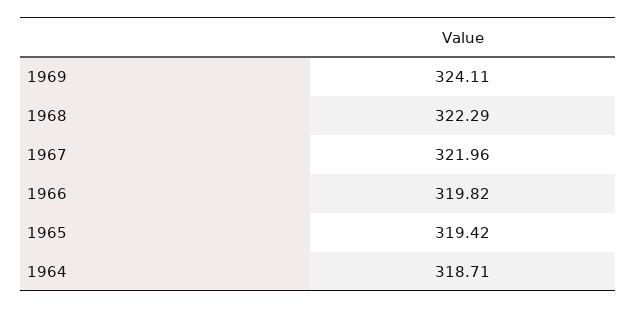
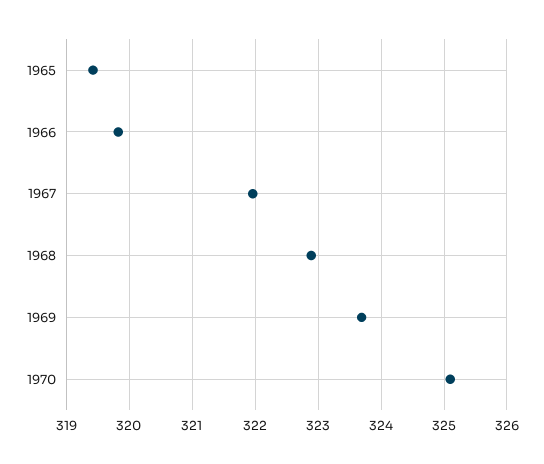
1969: 324.11 -> 323.7
1968: 322.29 -> 322.9
1964: 318.71 -> none
1970: none -> 325.1

